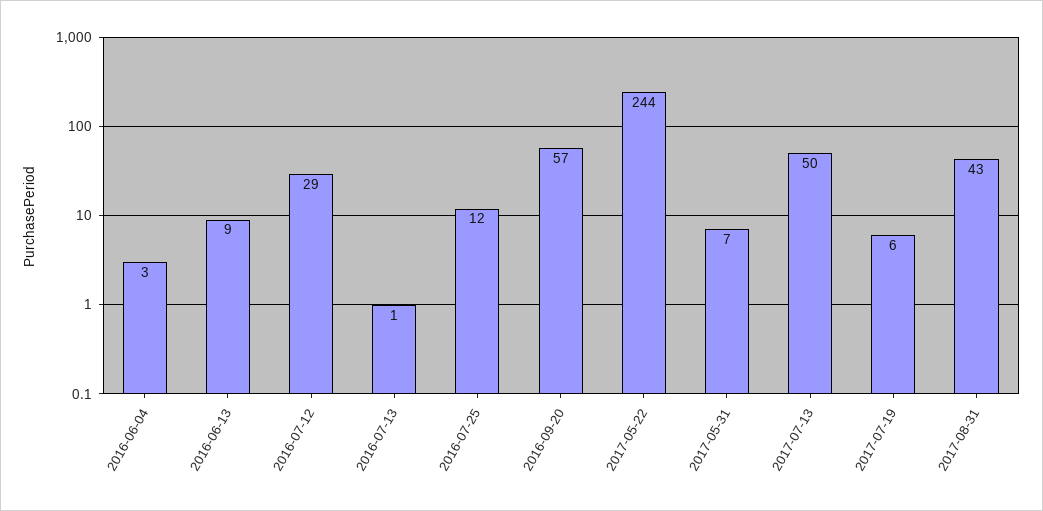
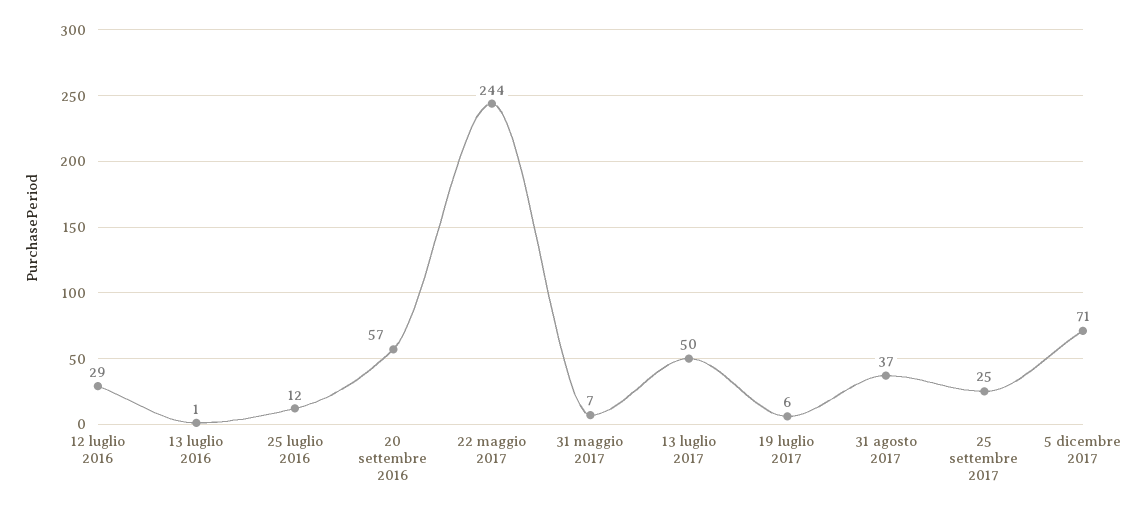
2016-06-04: 3 -> none
2016-06-13: 9 -> none
2017-08-31: 43 -> 37
25 settembre 2017: none -> 25
5 dicembre 2017: none -> 71

